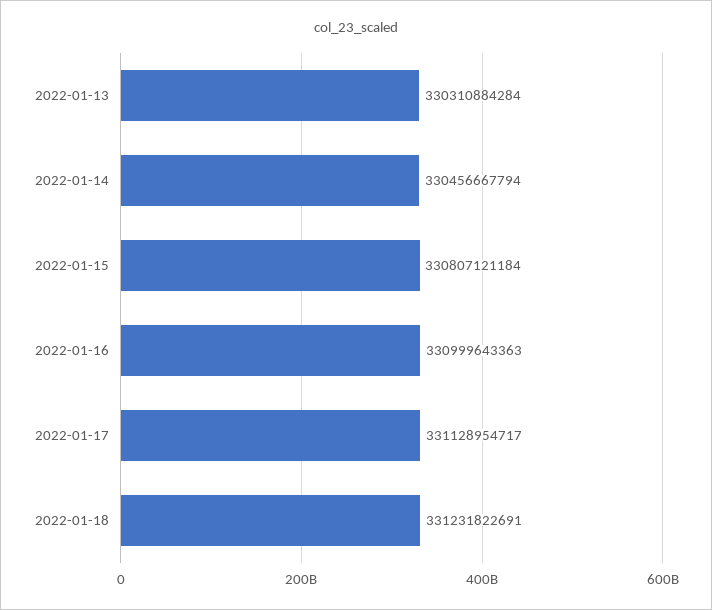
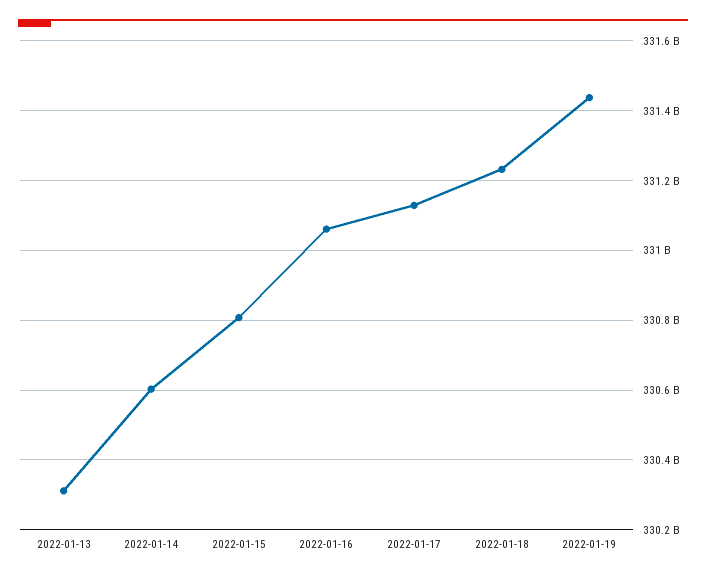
2022-01-14: 330456667794 -> 330600000000
2022-01-16: 330999643363 -> 331060000000
2022-01-19: none -> 331440000000

